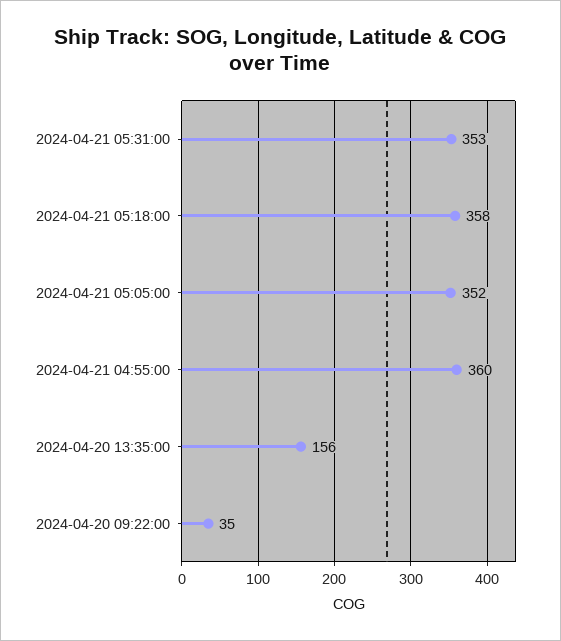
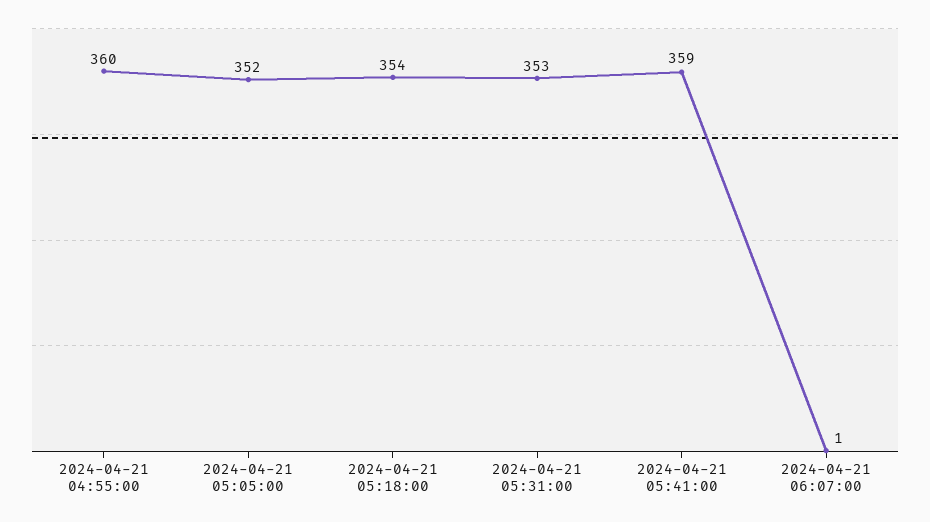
2024-04-21 05:18:00: 358 -> 354
2024-04-20 13:35:00: 156 -> none
2024-04-20 09:22:00: 35 -> none
2024-04-21 05:41:00: none -> 359
2024-04-21 06:07:00: none -> 1

